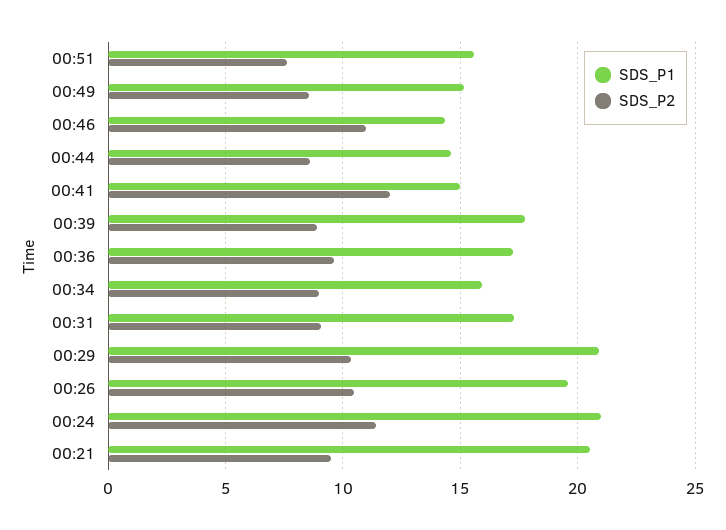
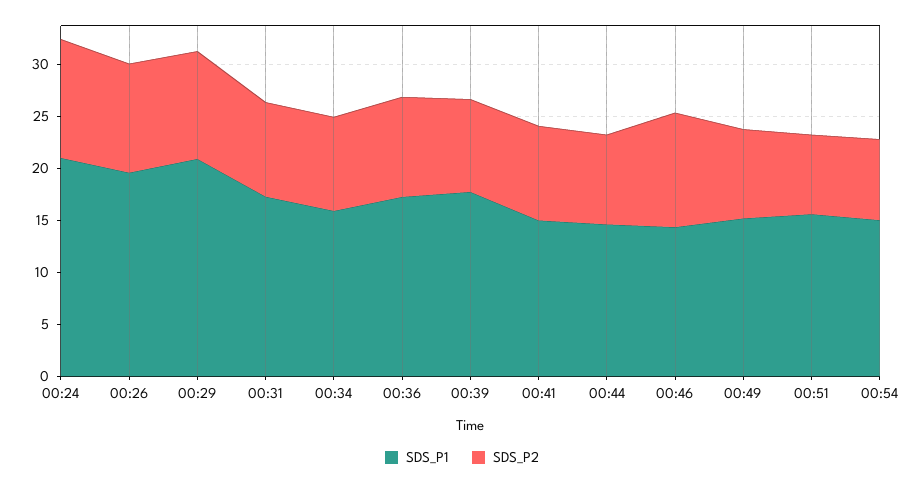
SDS_P2, 00:41: 12 -> 9
SDS_P1, 00:21: 20.5 -> none
SDS_P2, 00:21: 9.5 -> none
SDS_P1, 00:54: none -> 15
SDS_P2, 00:54: none -> 8

